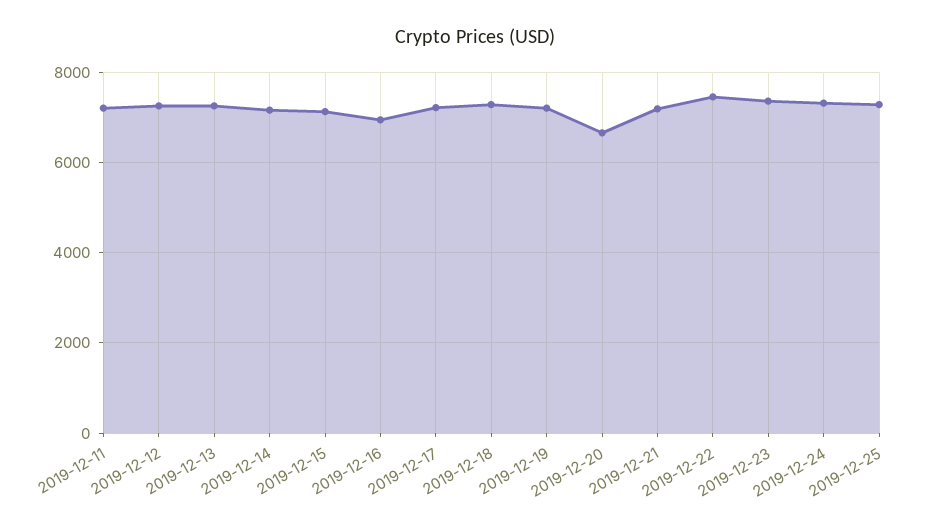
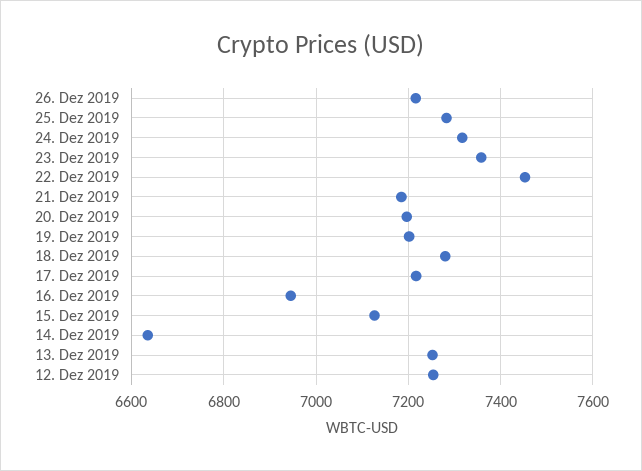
2019-12-11: 7200 -> none
2019-12-14: 7200 -> 6640
2019-12-20: 6600 -> 7200
26. Dez 2019: none -> 7220

